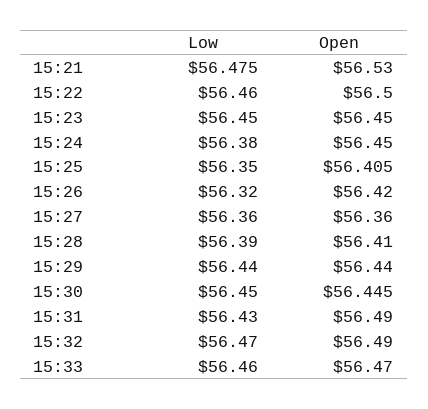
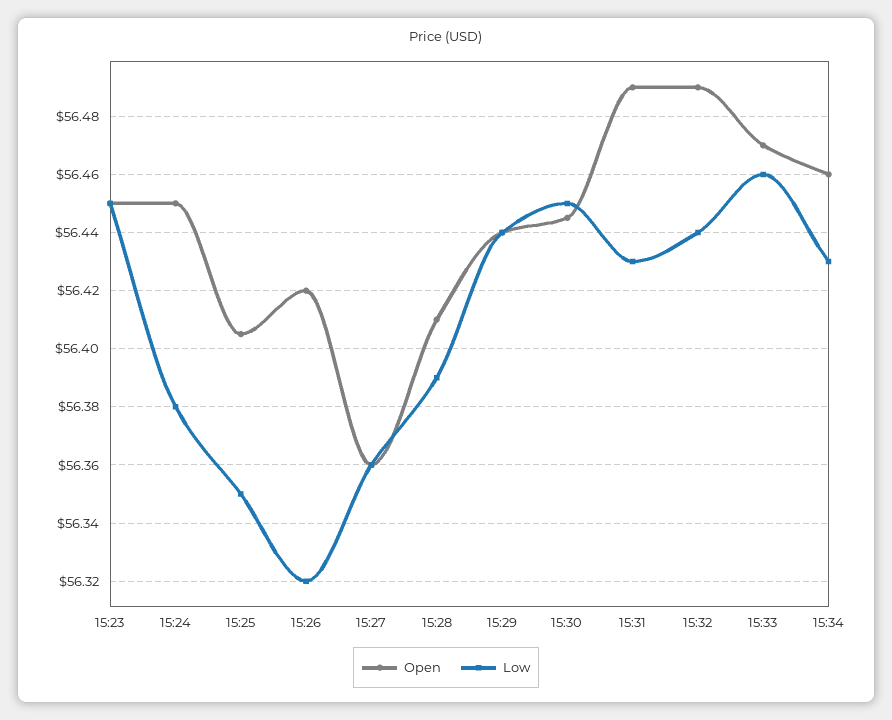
Low, 15:21: 56.475 -> none
Open, 15:21: 56.53 -> none
Low, 15:22: 56.46 -> none
Open, 15:22: 56.5 -> none
Low, 15:32: 56.47 -> 56.44
Open, 15:34: none -> 56.46
Low, 15:34: none -> 56.43

